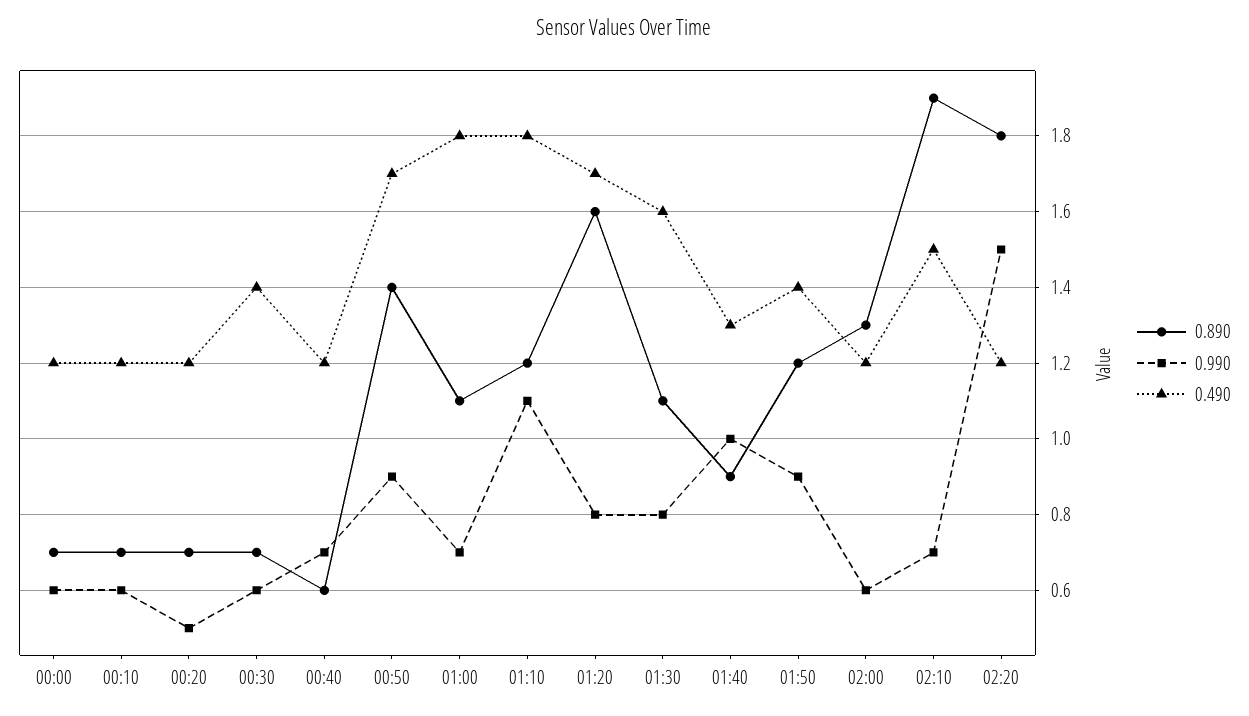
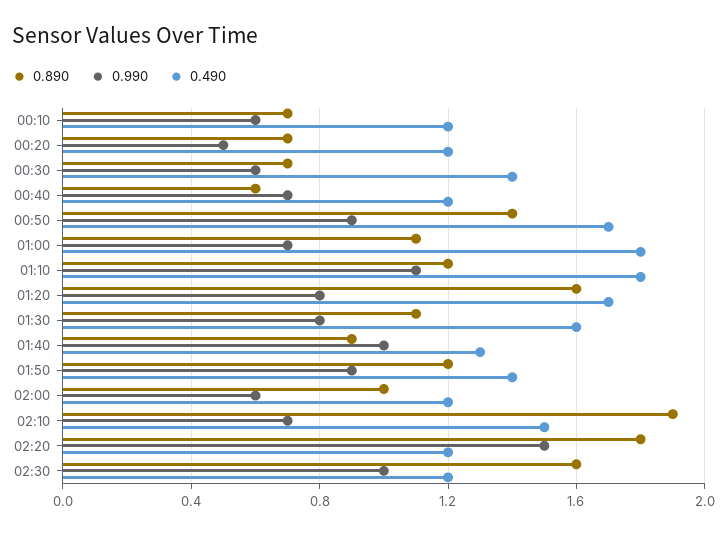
0.890, 00:00: 0.7 -> none
0.990, 00:00: 0.6 -> none
0.490, 00:00: 1.2 -> none
0.890, 02:00: 1.3 -> 1
0.890, 02:30: none -> 1.6
0.990, 02:30: none -> 1
0.490, 02:30: none -> 1.2

